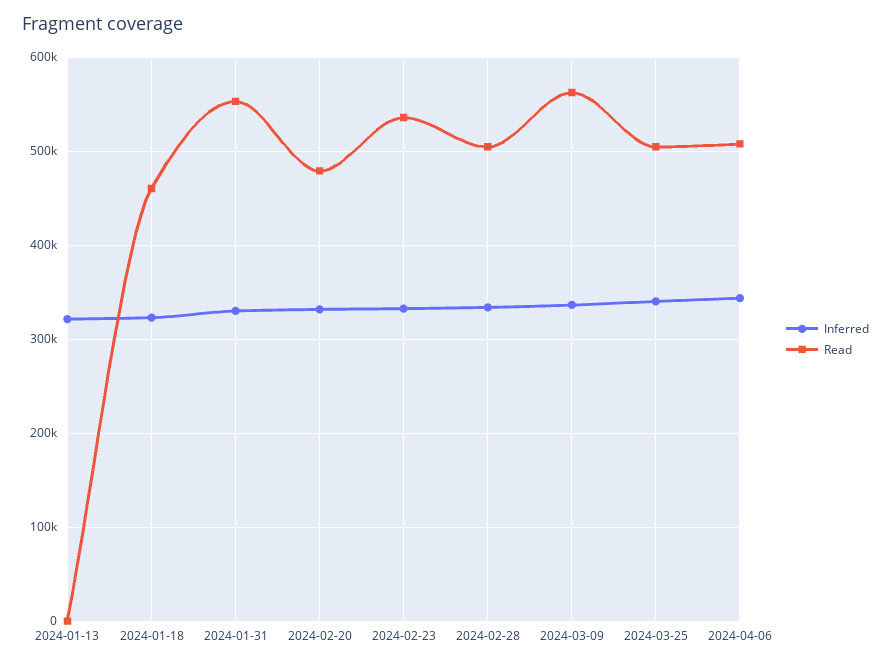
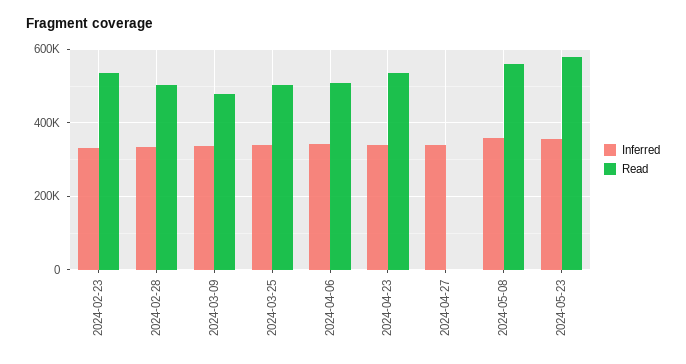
Inferred, 2024-01-13: 320000 -> none
Read, 2024-01-13: 0 -> none
Inferred, 2024-01-18: 320000 -> none
Read, 2024-01-18: 460000 -> none
Inferred, 2024-01-31: 330000 -> none
Read, 2024-01-31: 550000 -> none
Inferred, 2024-02-20: 330000 -> none
Read, 2024-02-20: 480000 -> none
Read, 2024-03-09: 560000 -> 480000
Inferred, 2024-04-23: none -> 340000
Read, 2024-04-23: none -> 540000
Inferred, 2024-04-27: none -> 340000
Read, 2024-04-27: none -> 0
Inferred, 2024-05-08: none -> 360000
Read, 2024-05-08: none -> 560000
Inferred, 2024-05-23: none -> 360000
Read, 2024-05-23: none -> 580000

